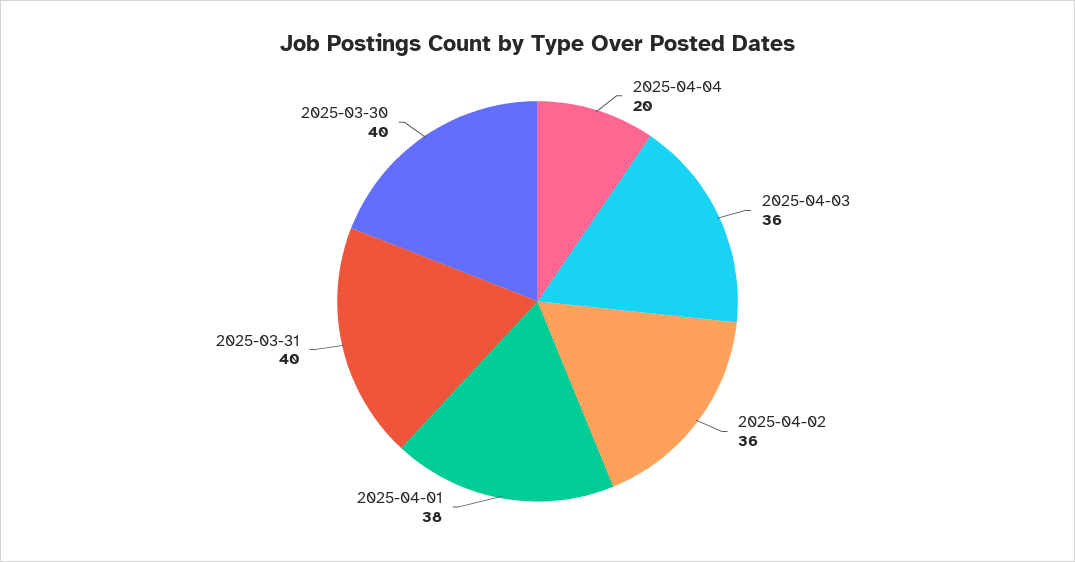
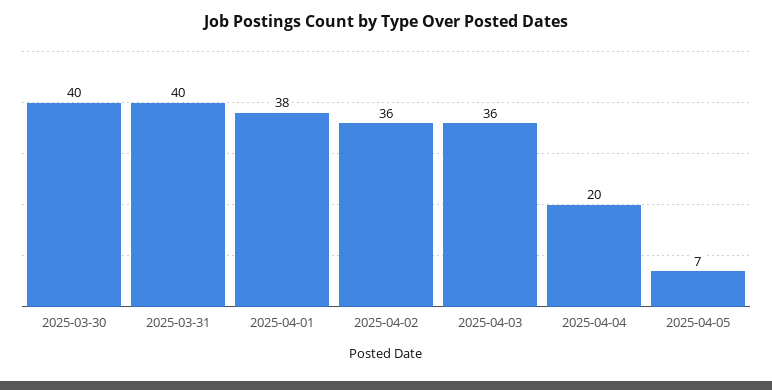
2025-04-05: none -> 7

